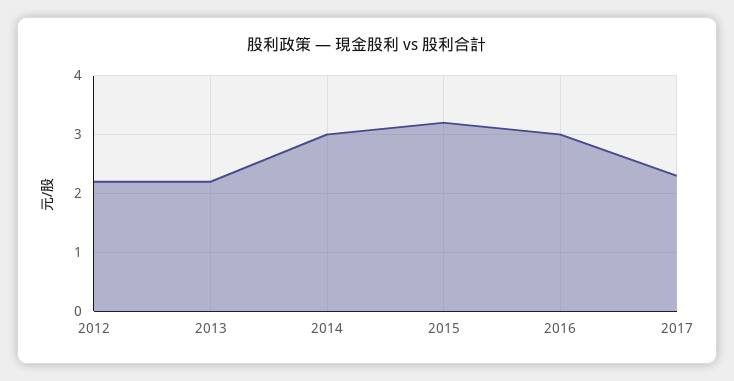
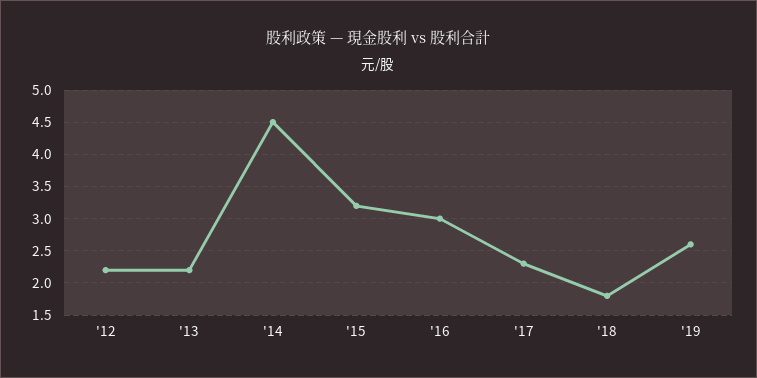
2014: 3 -> 4.5
'18: none -> 1.8
'19: none -> 2.6

